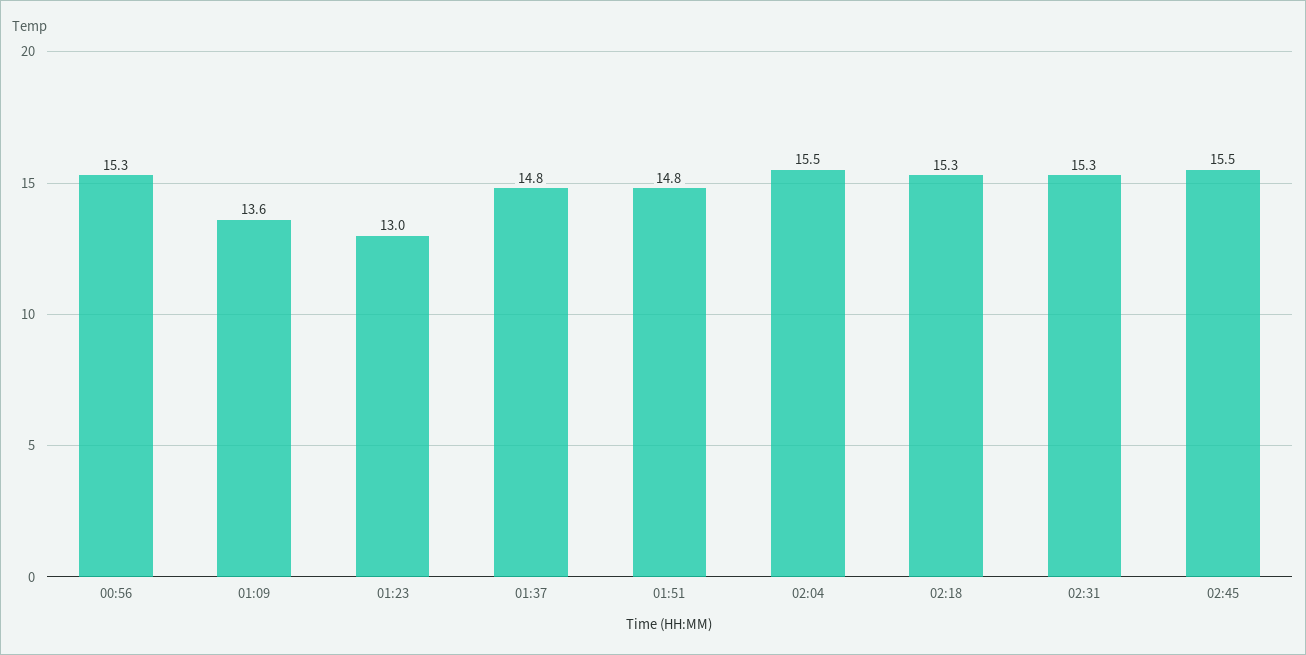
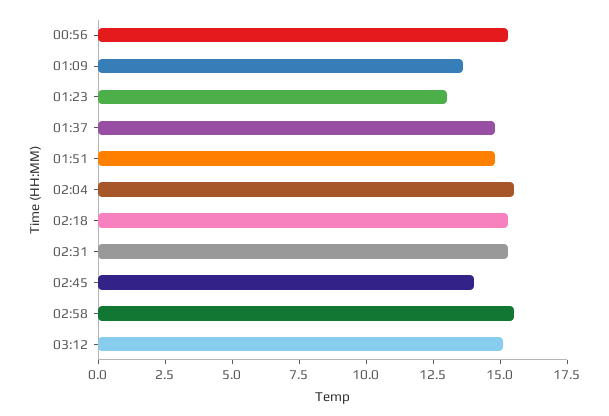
02:45: 15.5 -> 14
02:58: none -> 15.5
03:12: none -> 15

